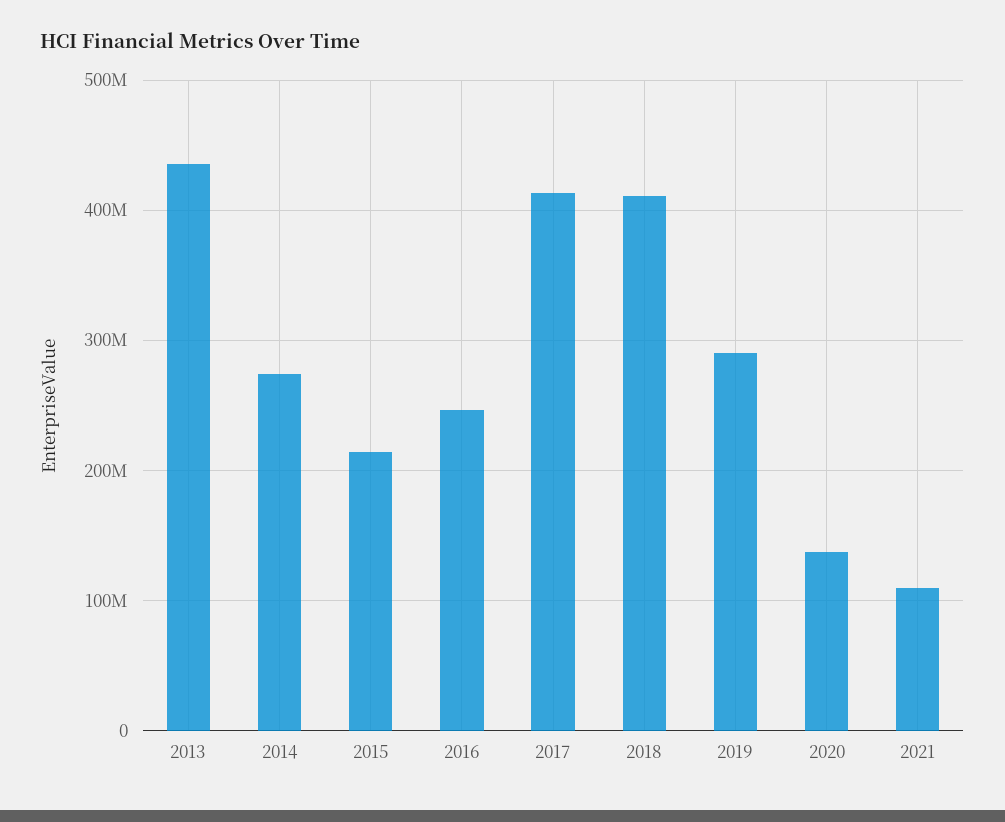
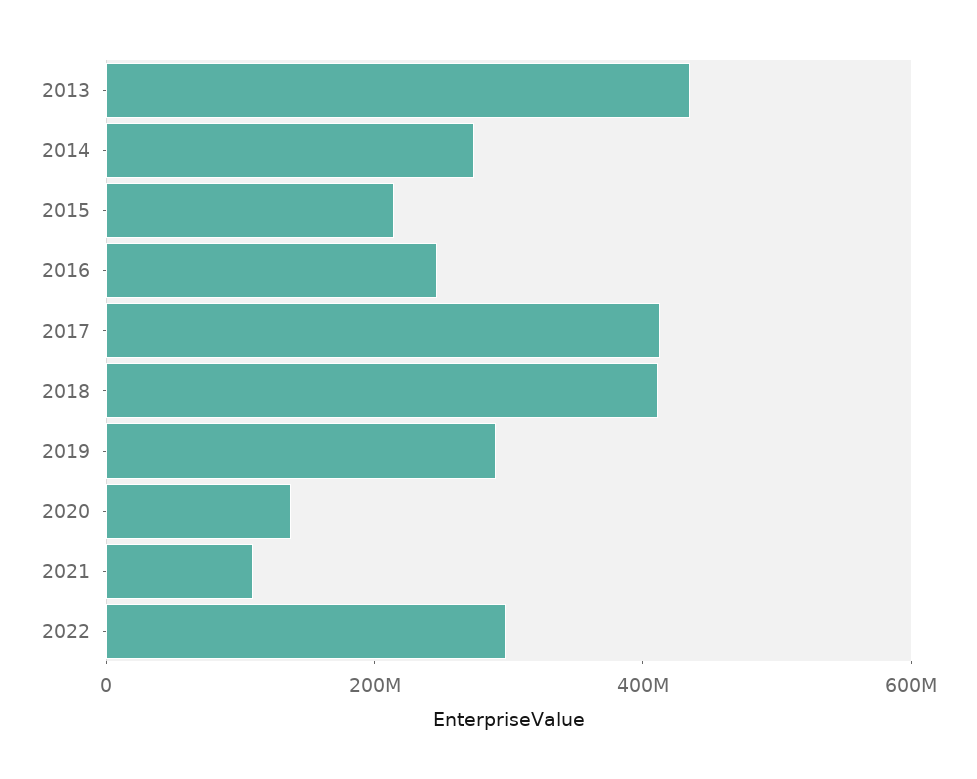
2022: none -> 300000000

